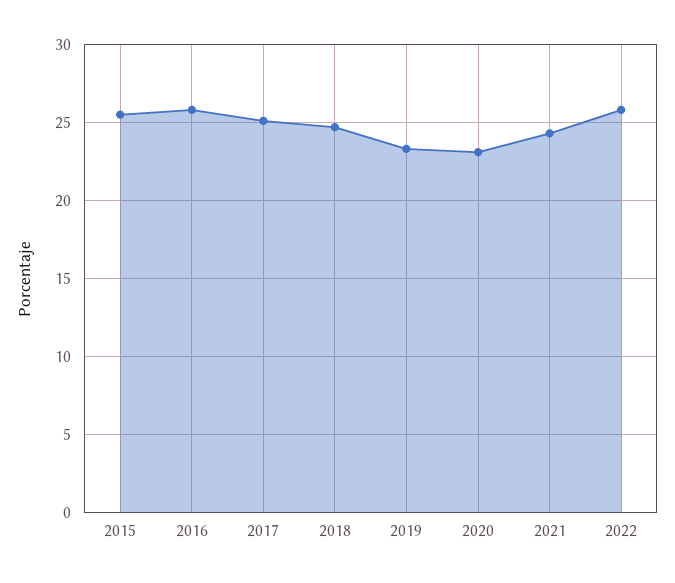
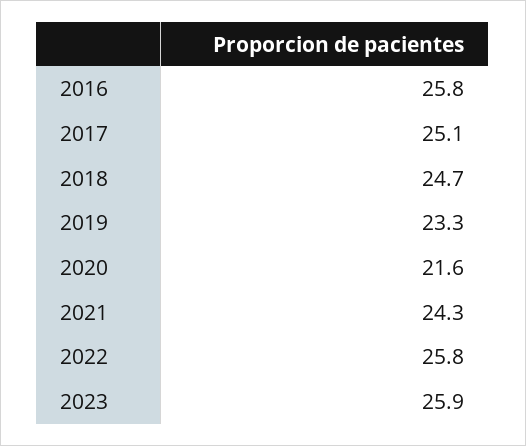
2015: 25.5 -> none
2020: 23 -> 21.6
2023: none -> 25.9

